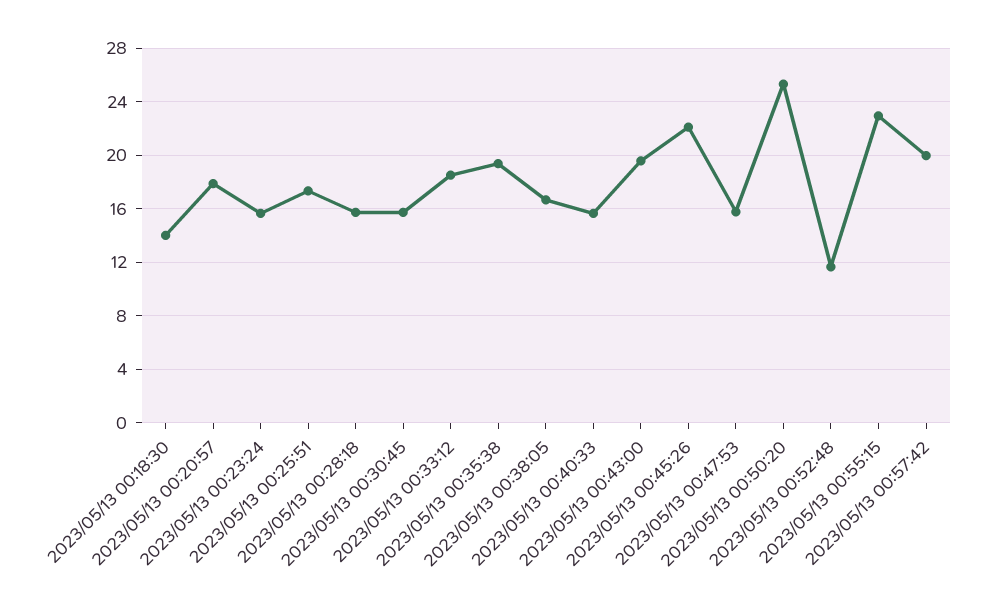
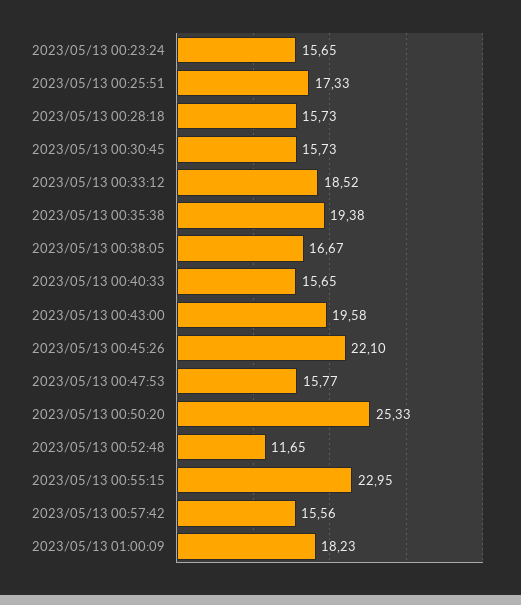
2023/05/13 00:18:30: 14 -> none
2023/05/13 00:20:57: 18 -> none
2023/05/13 00:57:42: 20 -> 15.56
2023/05/13 01:00:09: none -> 18.23

